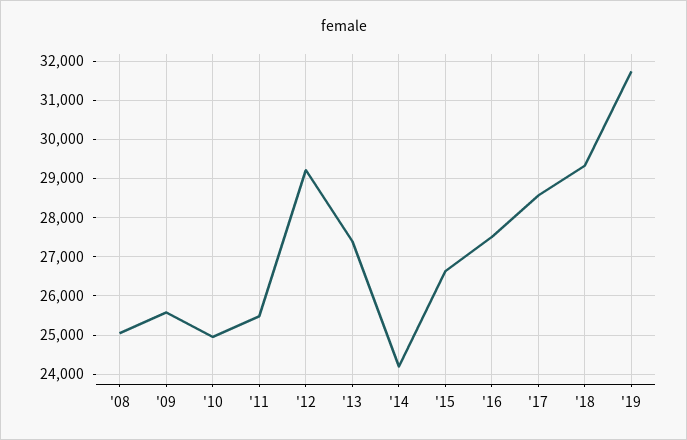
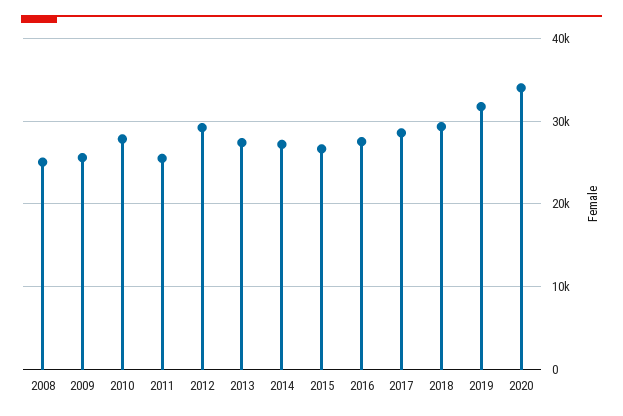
'10: 25000 -> 28000
'14: 24200 -> 27000
2020: none -> 34000

